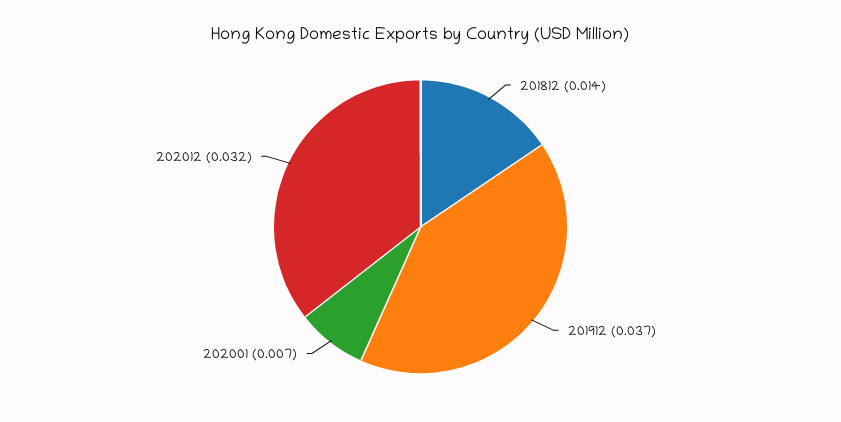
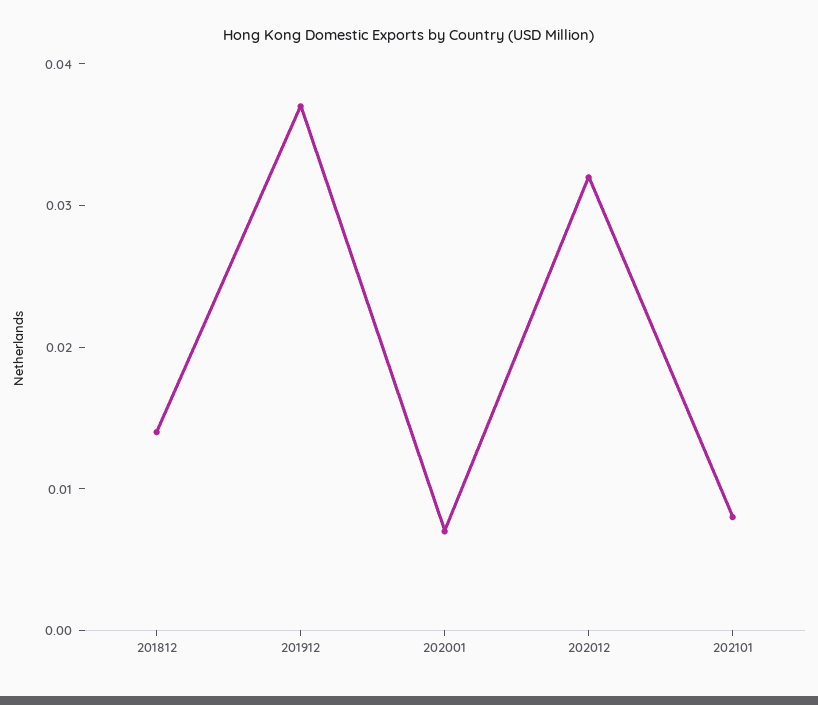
202101: none -> 0.008

